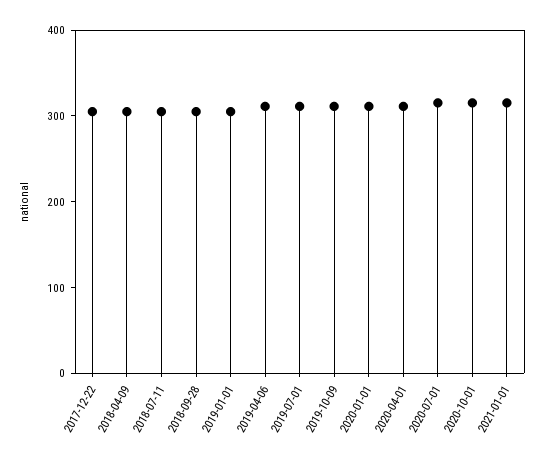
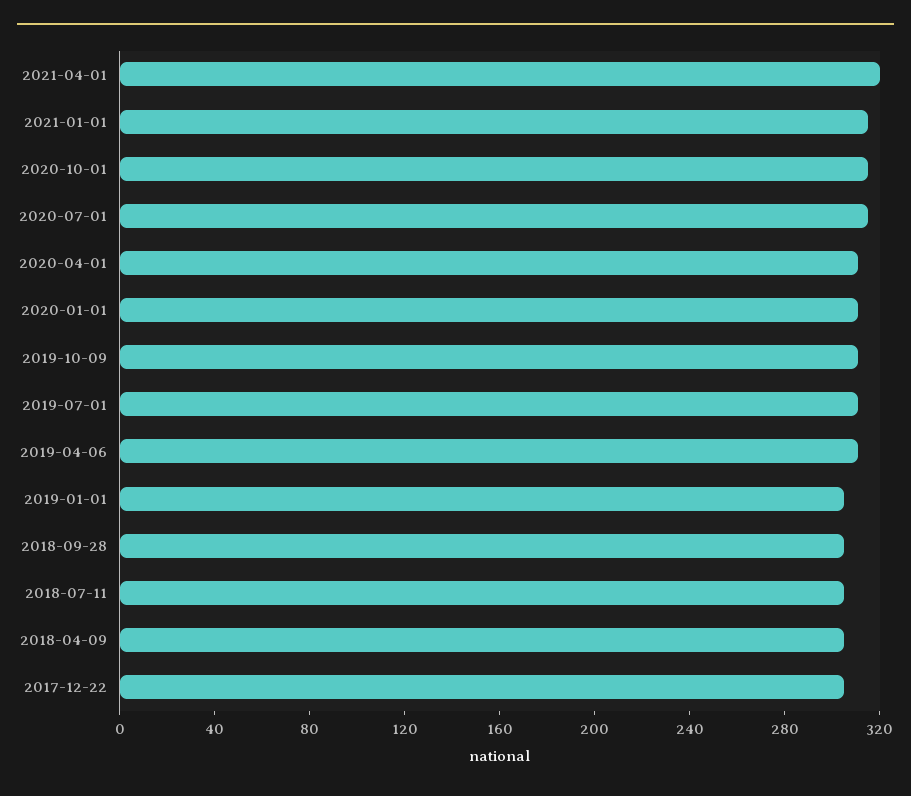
2021-04-01: none -> 320

